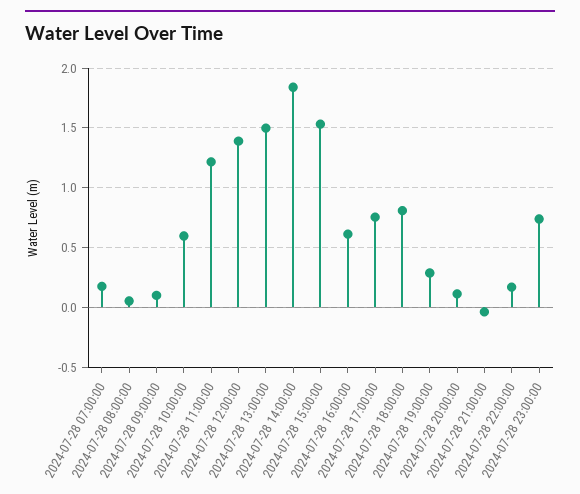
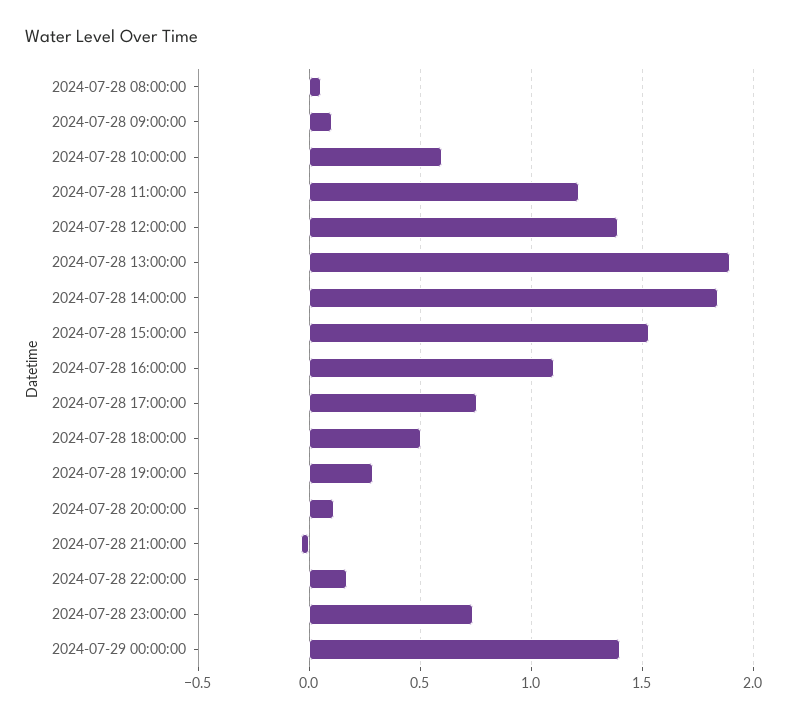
2024-07-28 07:00:00: 0.2 -> none
2024-07-28 13:00:00: 1.5 -> 1.9
2024-07-28 16:00:00: 0.6 -> 1.1
2024-07-28 18:00:00: 0.8 -> 0.5
2024-07-29 00:00:00: none -> 1.4

